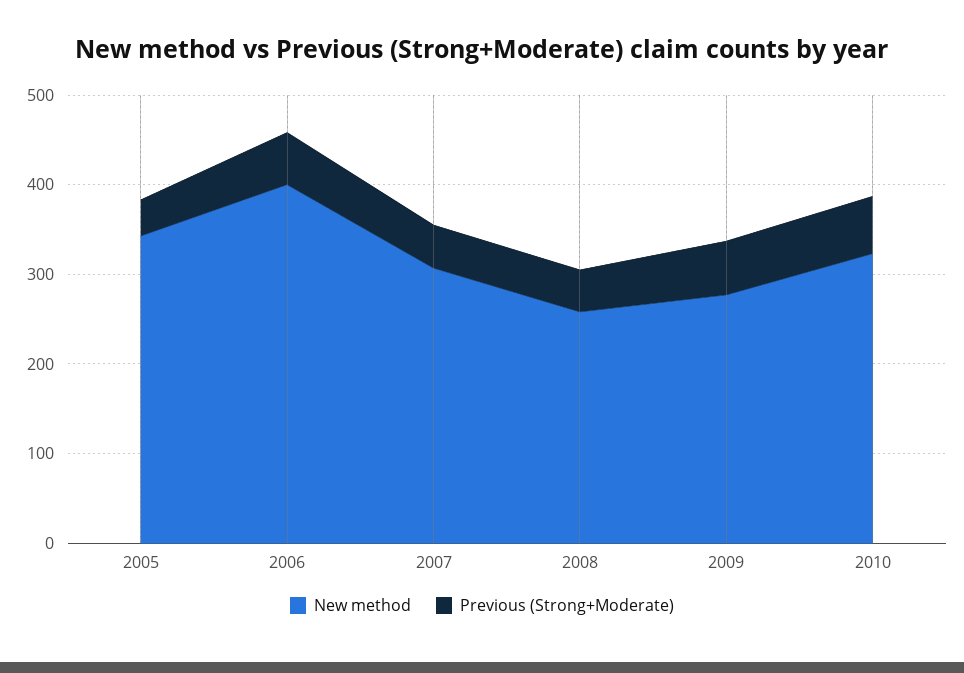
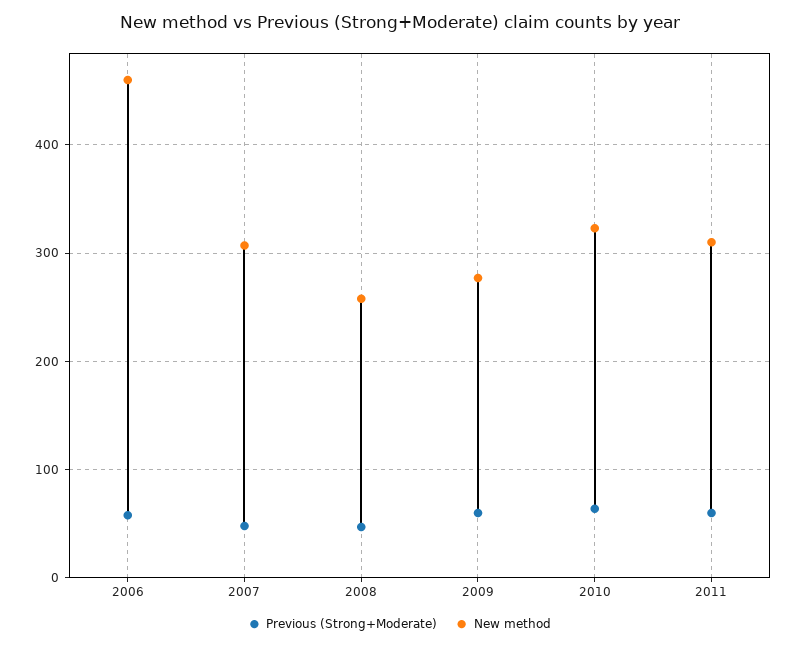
New method, 2005: 340 -> none
Previous (Strong+Moderate), 2005: 40 -> none
New method, 2006: 400 -> 460
Previous (Strong+Moderate), 2011: none -> 60
New method, 2011: none -> 310

